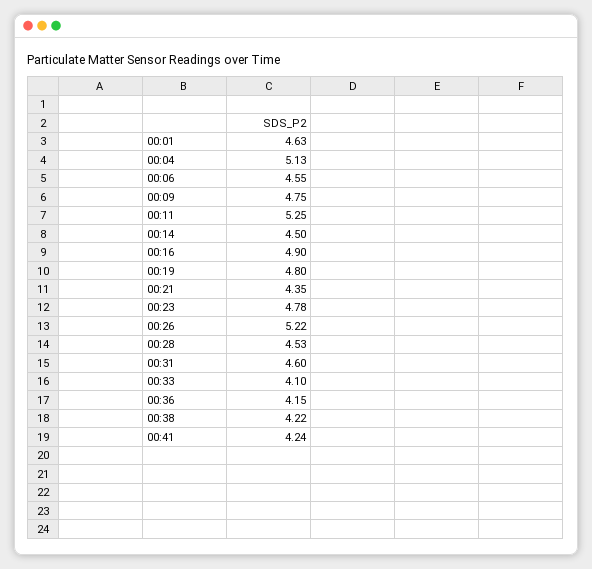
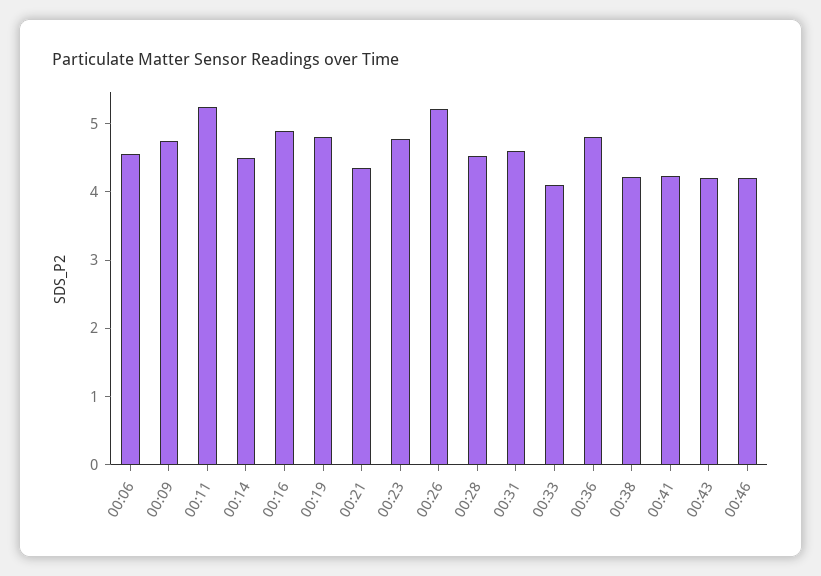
00:01: 4.63 -> none
00:04: 5.13 -> none
00:36: 4.15 -> 4.8
00:43: none -> 4.2
00:46: none -> 4.2

